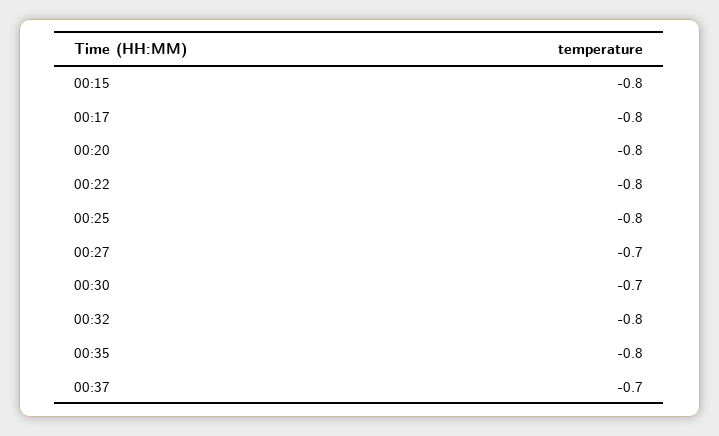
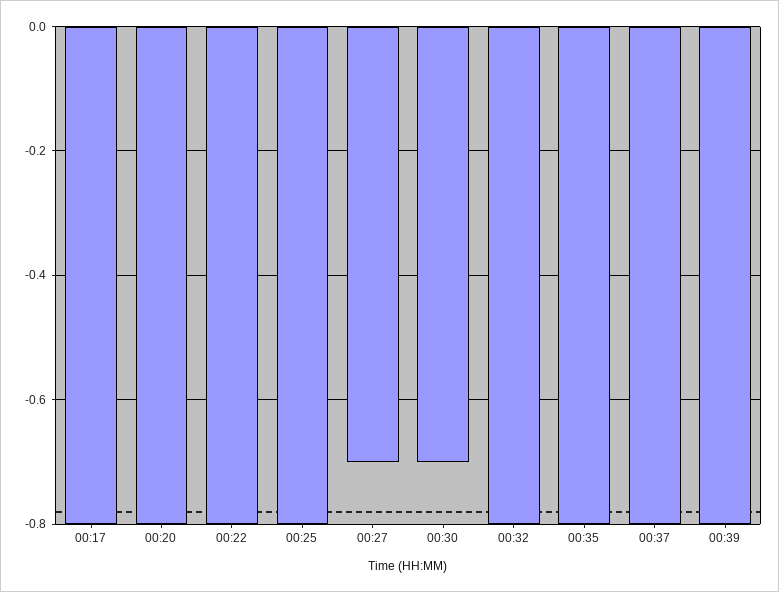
00:15: -0.8 -> none
00:37: -0.7 -> -0.8
00:39: none -> -0.8

